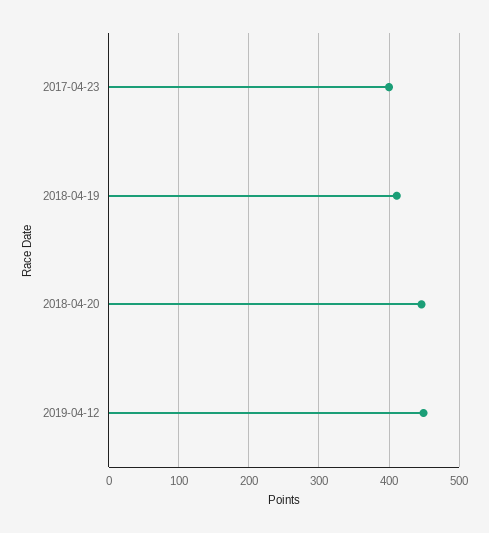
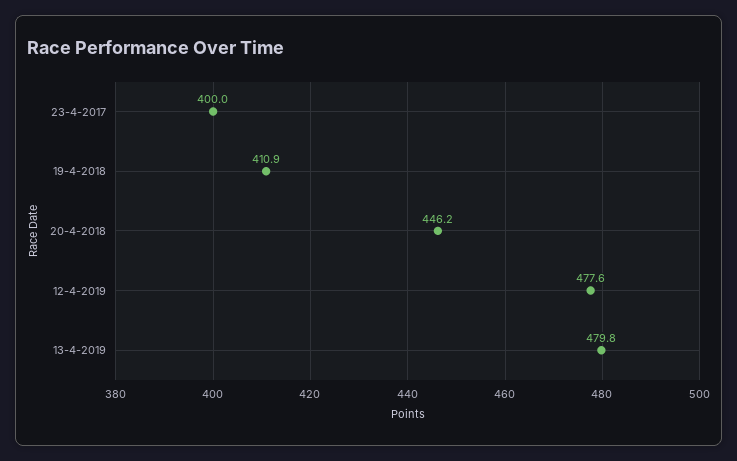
2019-04-12: 450 -> 477.6
13-4-2019: none -> 479.8

